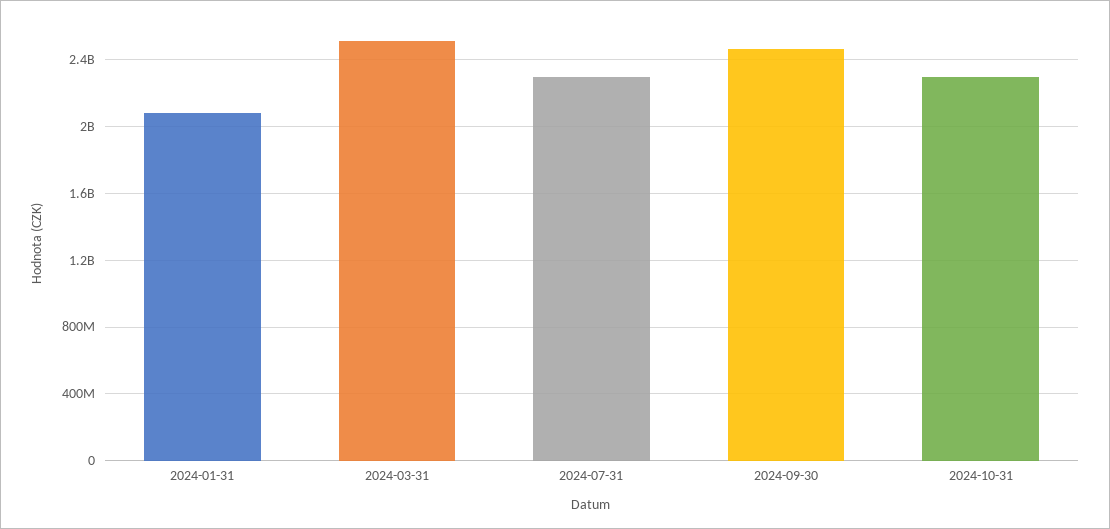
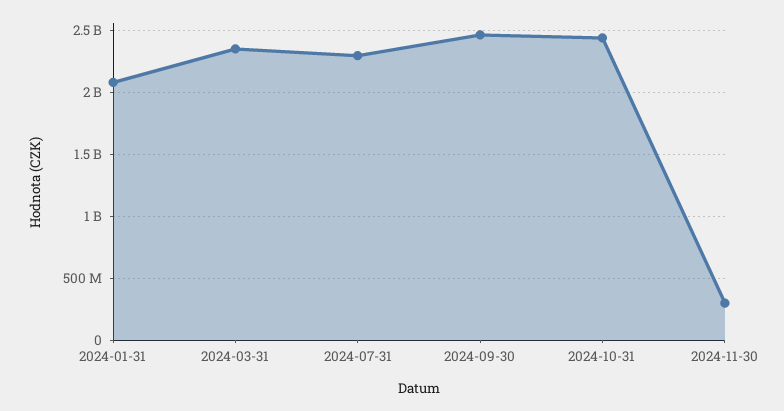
2024-03-31: 2500000000 -> 2350000000
2024-10-31: 2300000000 -> 2450000000
2024-11-30: none -> 300000000

